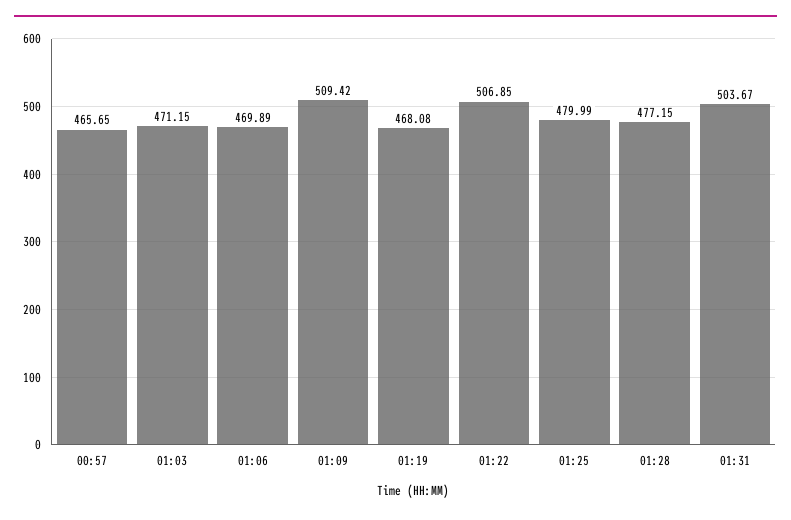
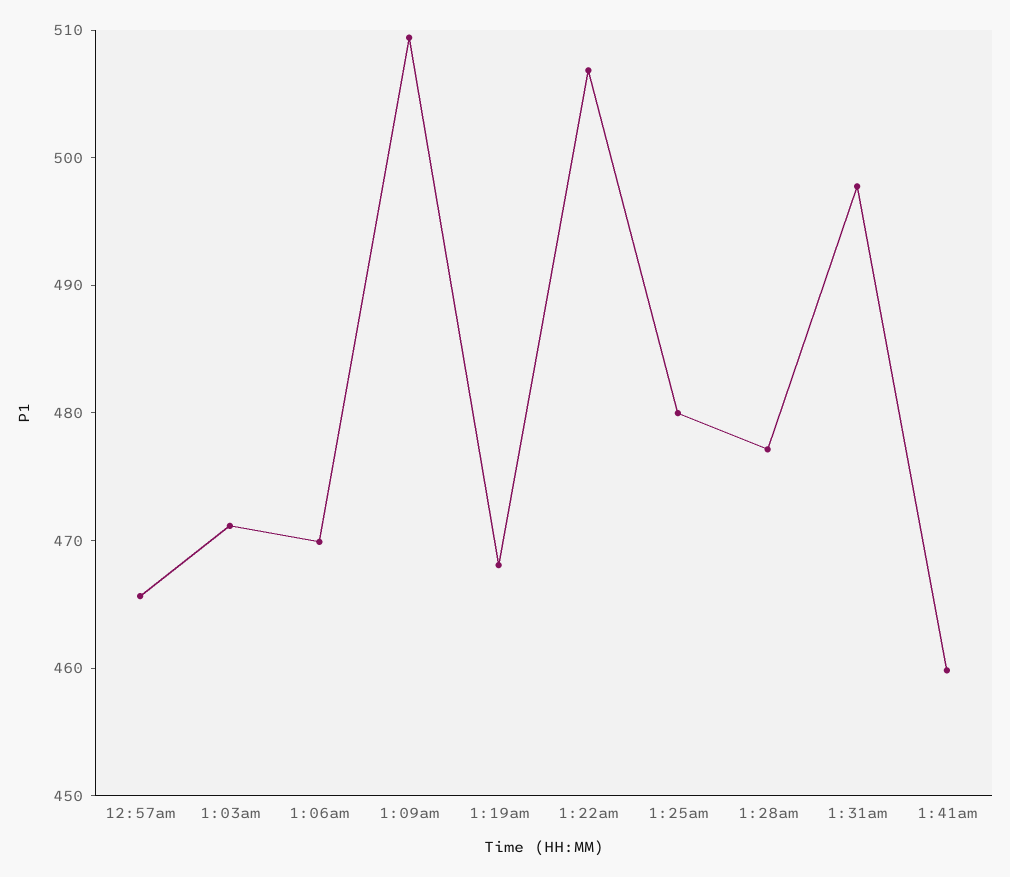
01:31: 503.67 -> 498
1:41am: none -> 460

